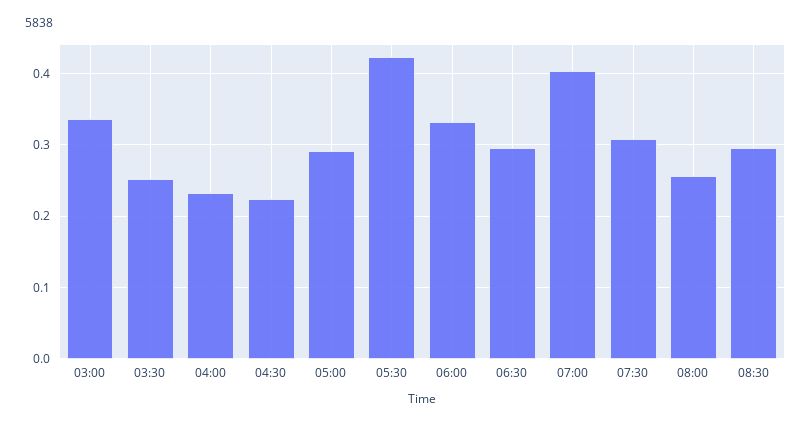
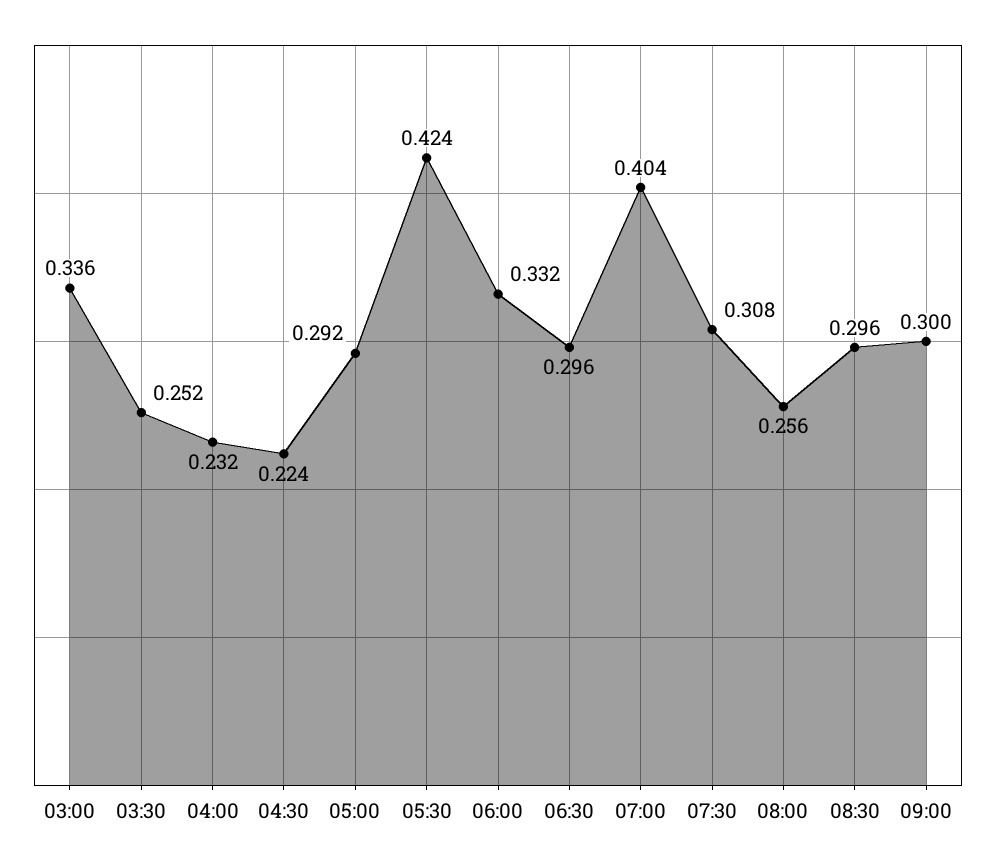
09:00: none -> 0.3

